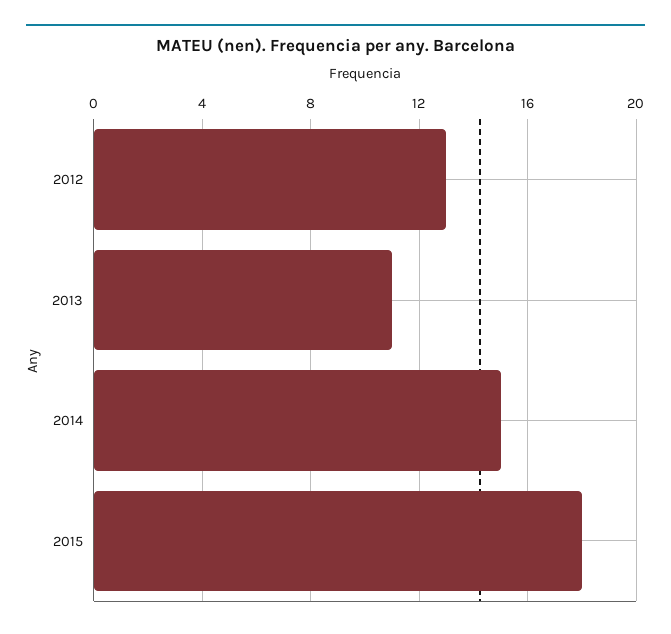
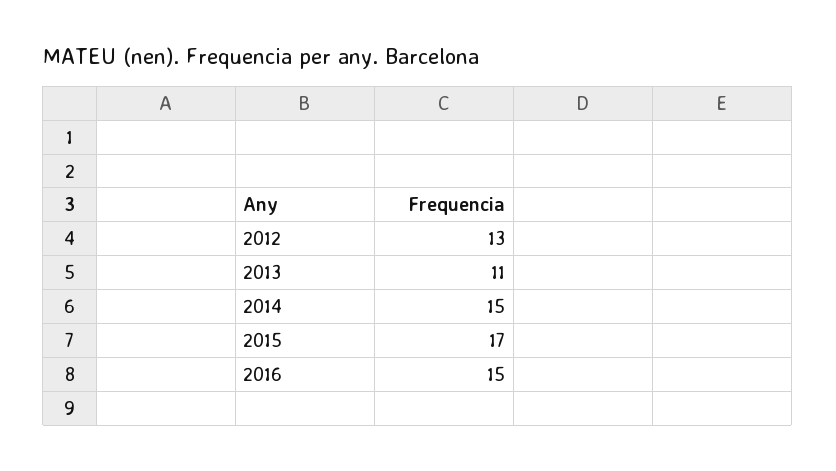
2015: 18 -> 17
2016: none -> 15

